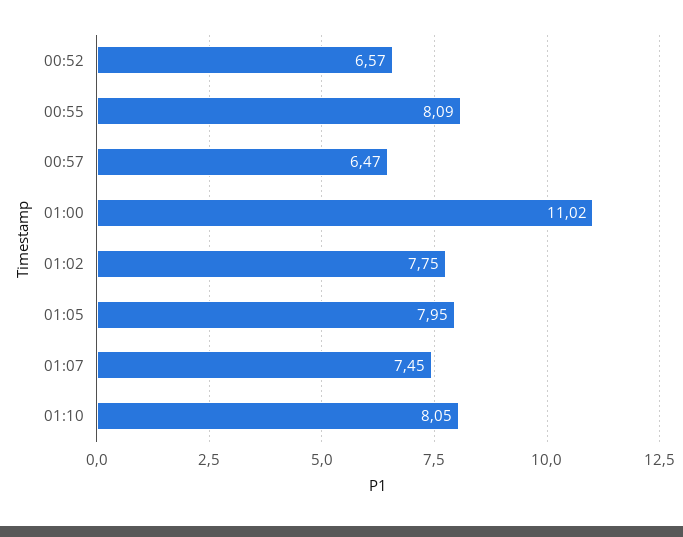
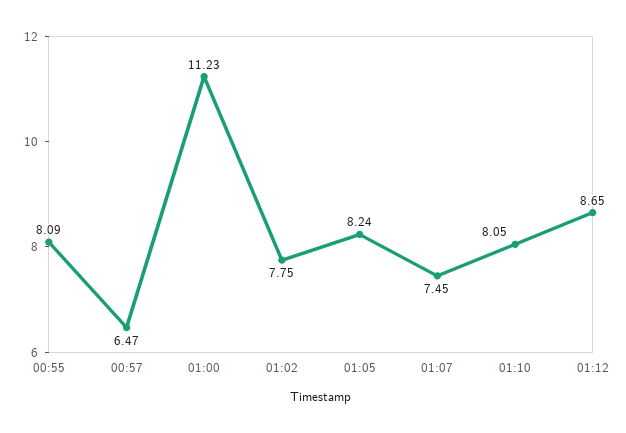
00:52: 6.57 -> none
01:00: 11.02 -> 11.23
01:05: 7.95 -> 8.24
01:12: none -> 8.65

